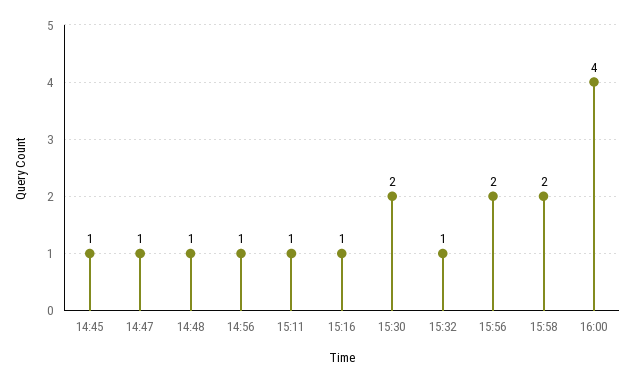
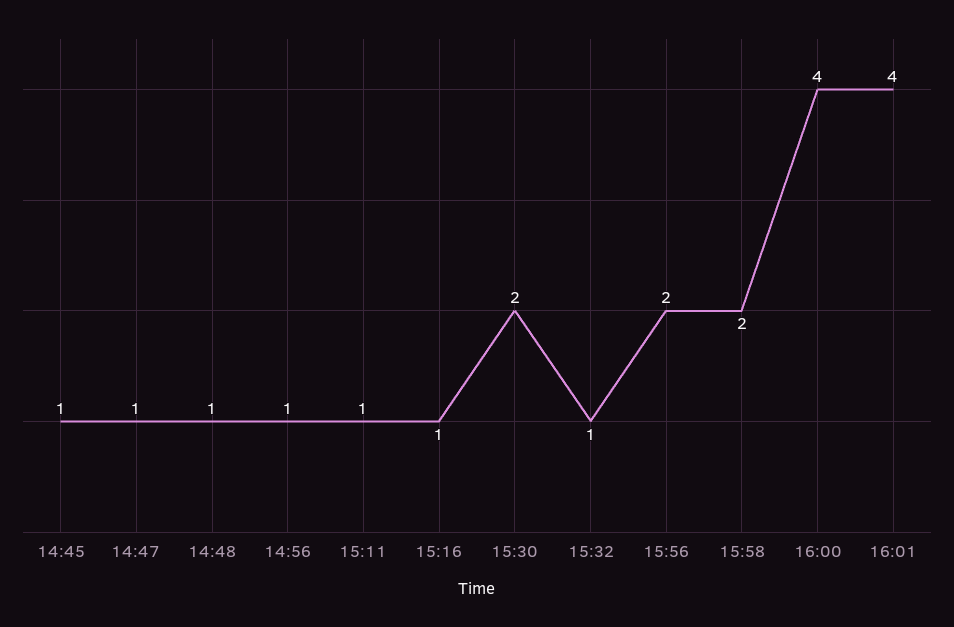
16:01: none -> 4

